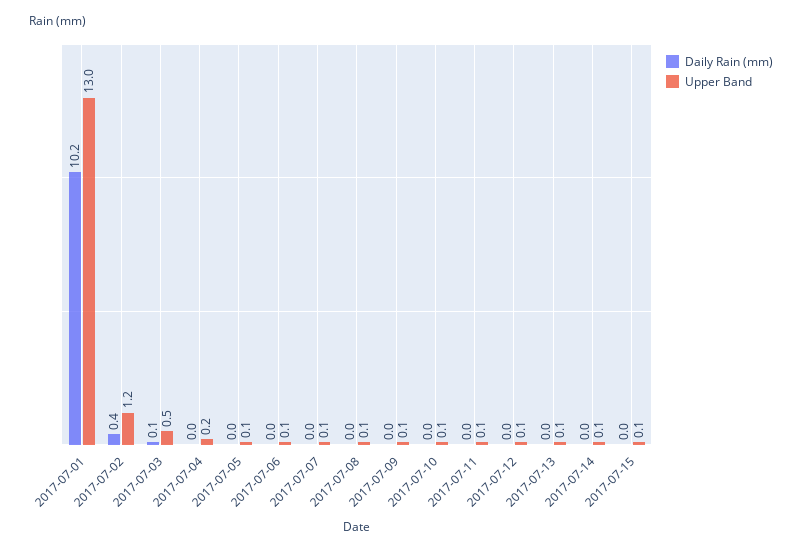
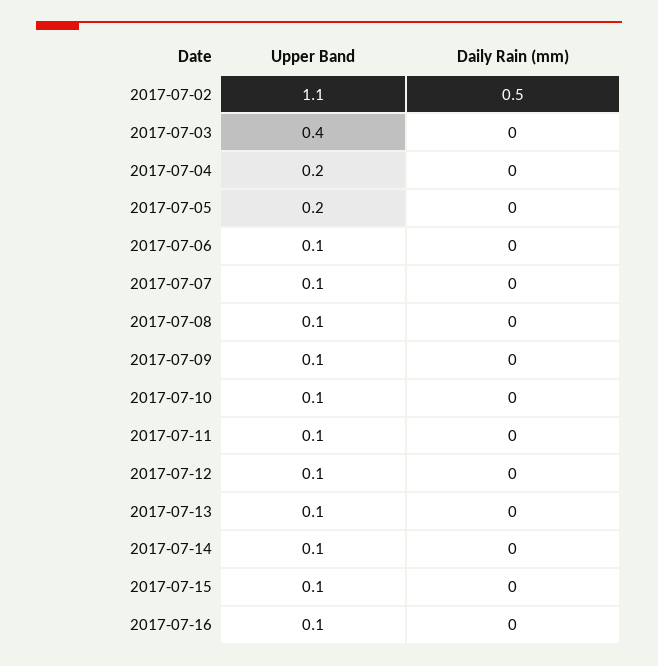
Daily Rain (mm), 2017-07-01: 10.2 -> none
Upper Band, 2017-07-01: 13 -> none
Daily Rain (mm), 2017-07-02: 0.4 -> 0.5
Upper Band, 2017-07-02: 1.2 -> 1.1
Daily Rain (mm), 2017-07-03: 0.1 -> 0
Upper Band, 2017-07-03: 0.5 -> 0.4
Upper Band, 2017-07-05: 0.1 -> 0.2
Upper Band, 2017-07-16: none -> 0.1
Daily Rain (mm), 2017-07-16: none -> 0

